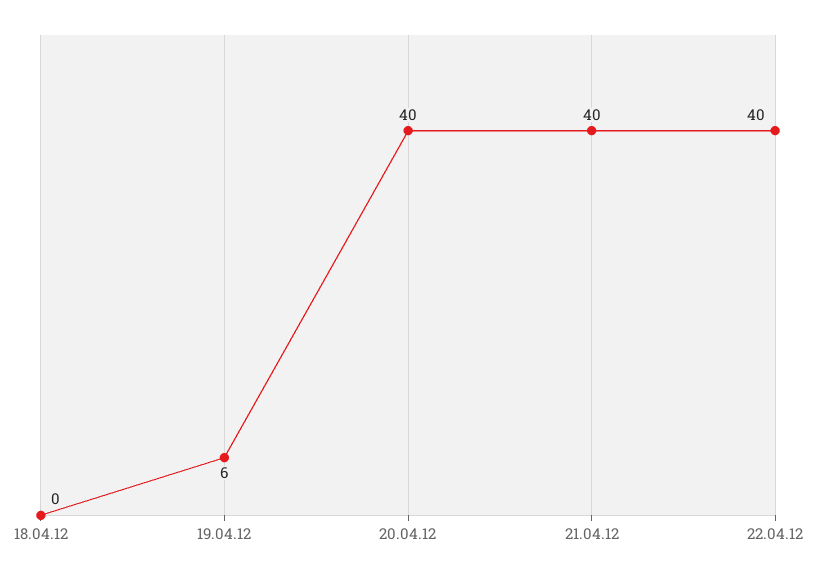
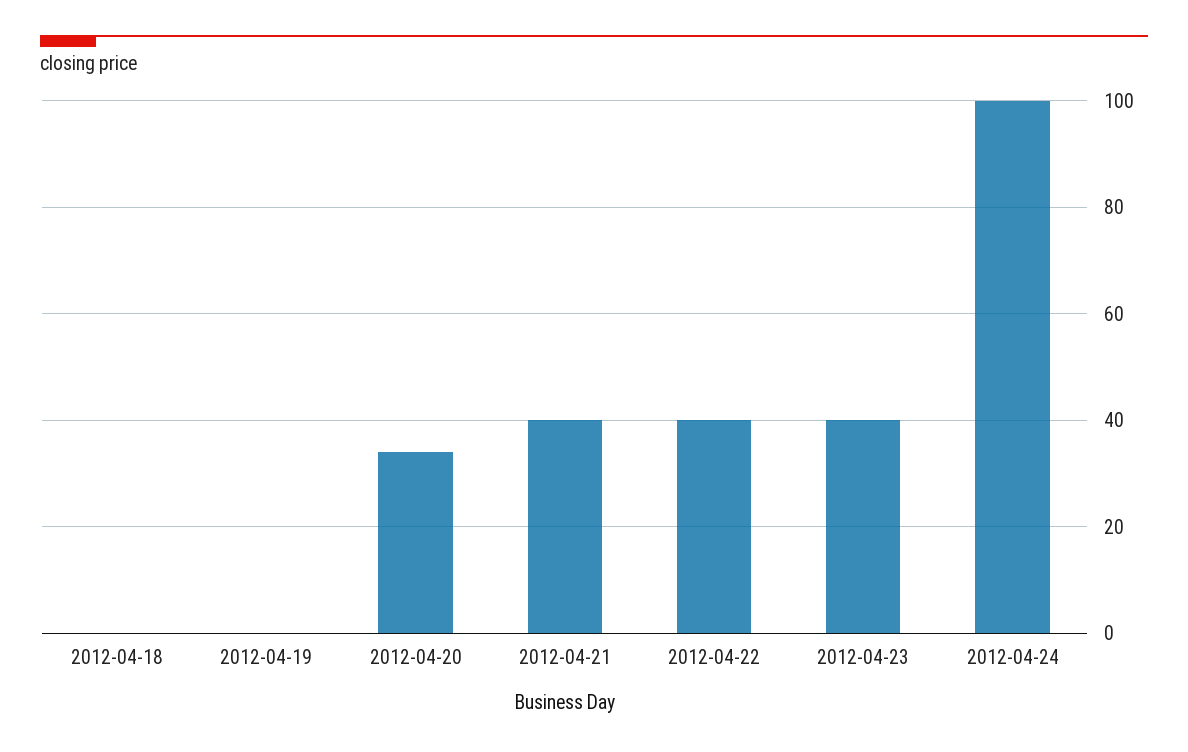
19.04.12: 6 -> 0
20.04.12: 40 -> 34
2012-04-23: none -> 40
2012-04-24: none -> 100

